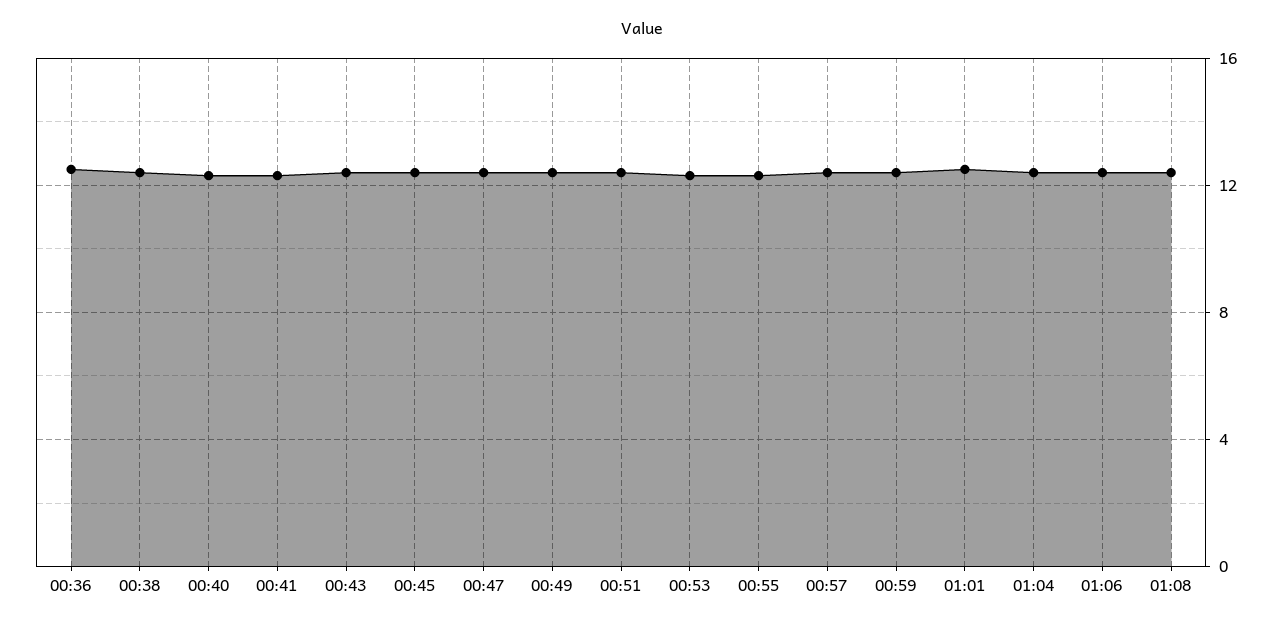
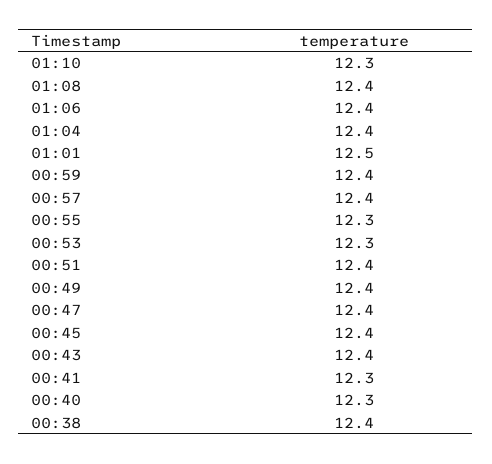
00:36: 12.5 -> none
01:10: none -> 12.3

